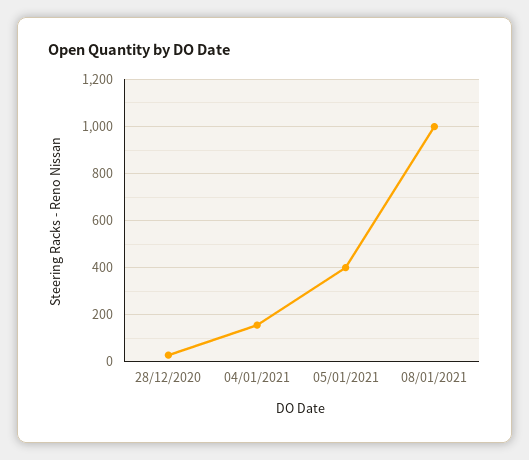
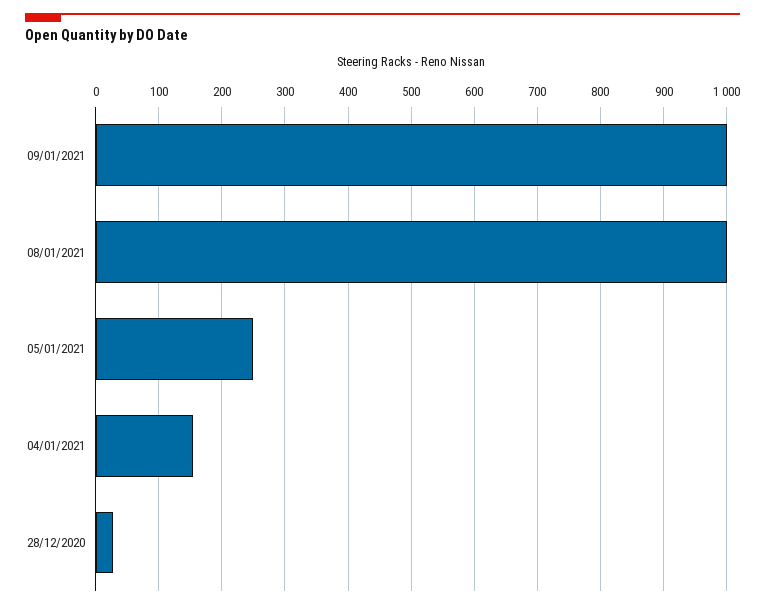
05/01/2021: 400 -> 250
09/01/2021: none -> 1000

